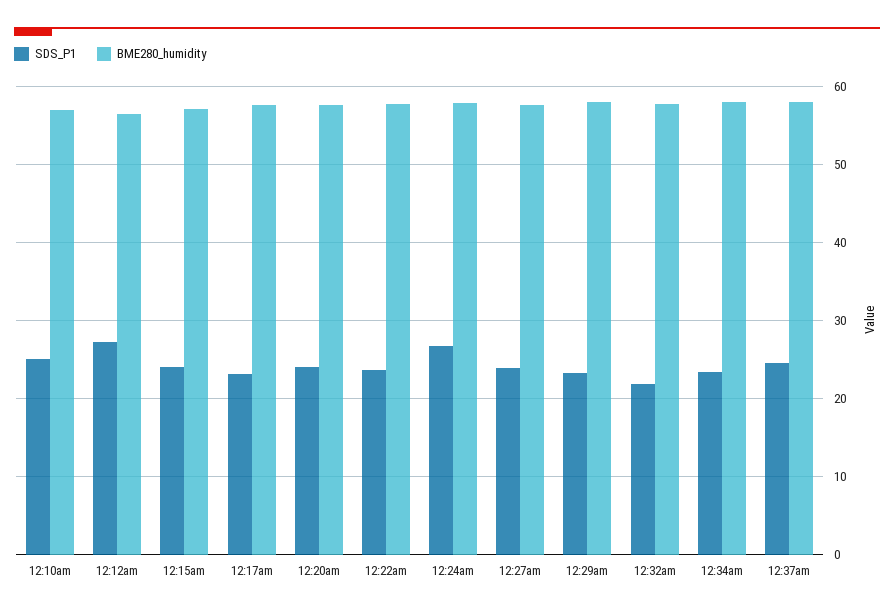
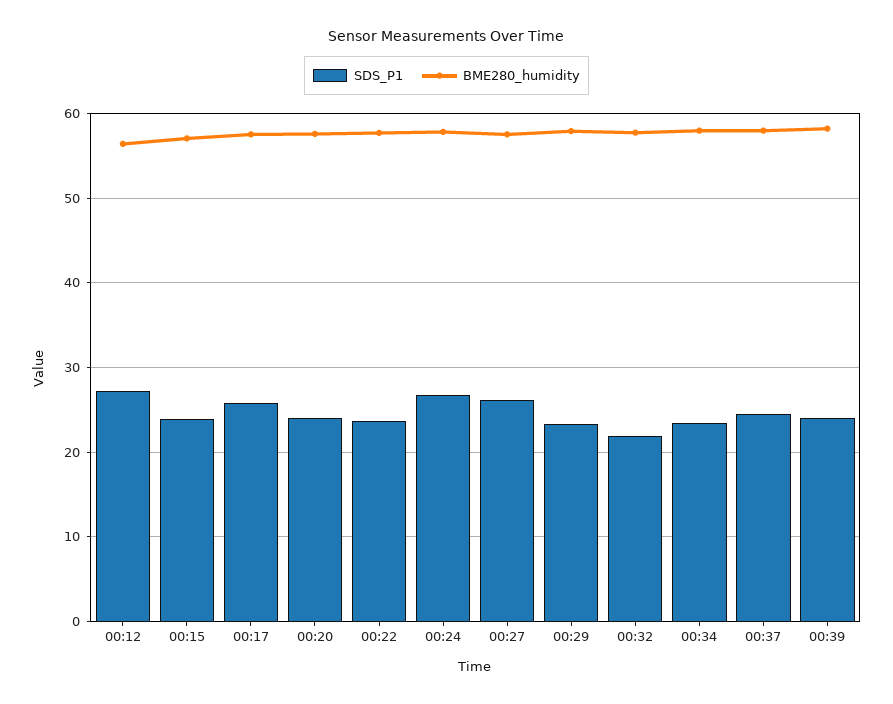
SDS_P1, 12:10am: 25 -> none
BME280_humidity, 12:10am: 57 -> none
SDS_P1, 12:17am: 23 -> 26
SDS_P1, 12:27am: 24 -> 26
SDS_P1, 00:39: none -> 24
BME280_humidity, 00:39: none -> 58

